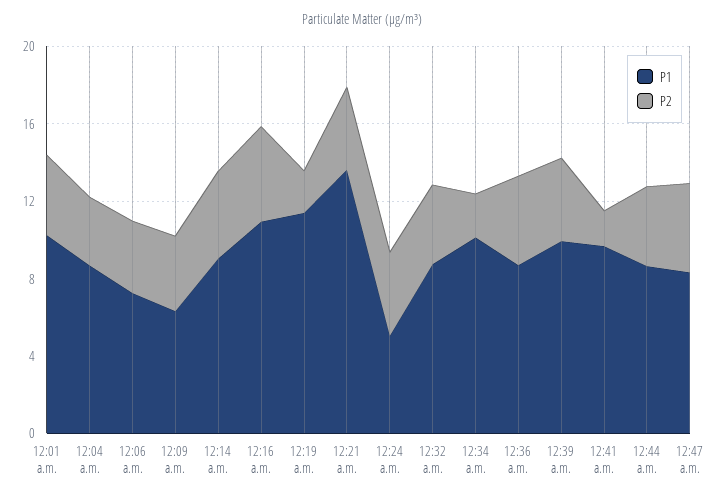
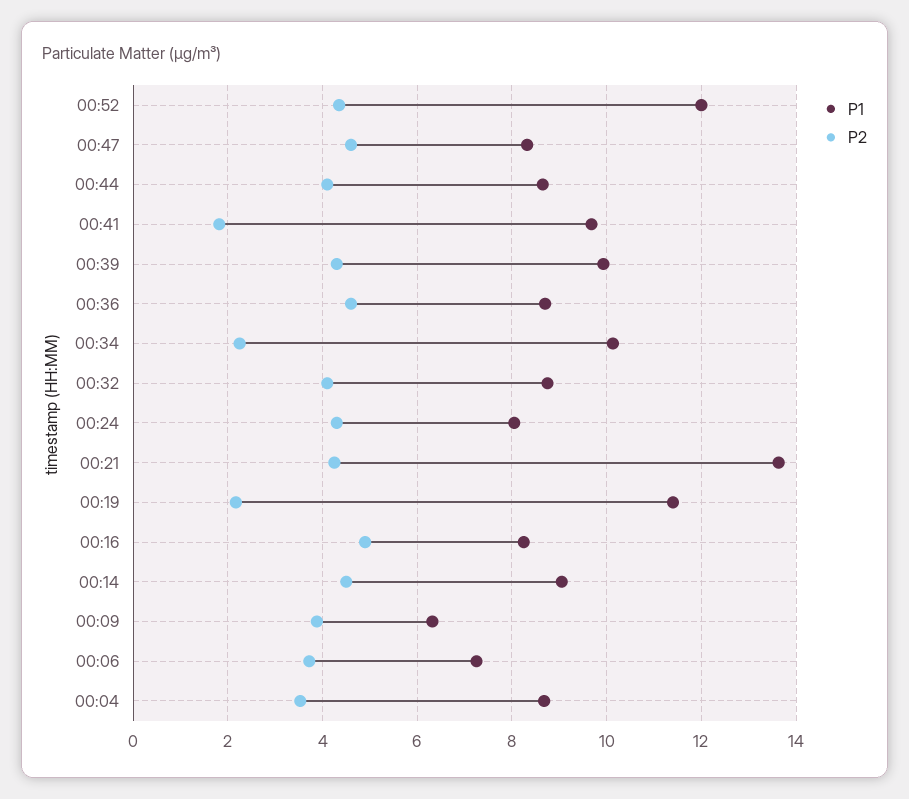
P1, 12:01 a.m.: 10 -> none
P2, 12:01 a.m.: 4 -> none
P1, 12:16 a.m.: 11 -> 8.2
P1, 12:24 a.m.: 5 -> 8
P1, 00:52: none -> 12
P2, 00:52: none -> 4.4

